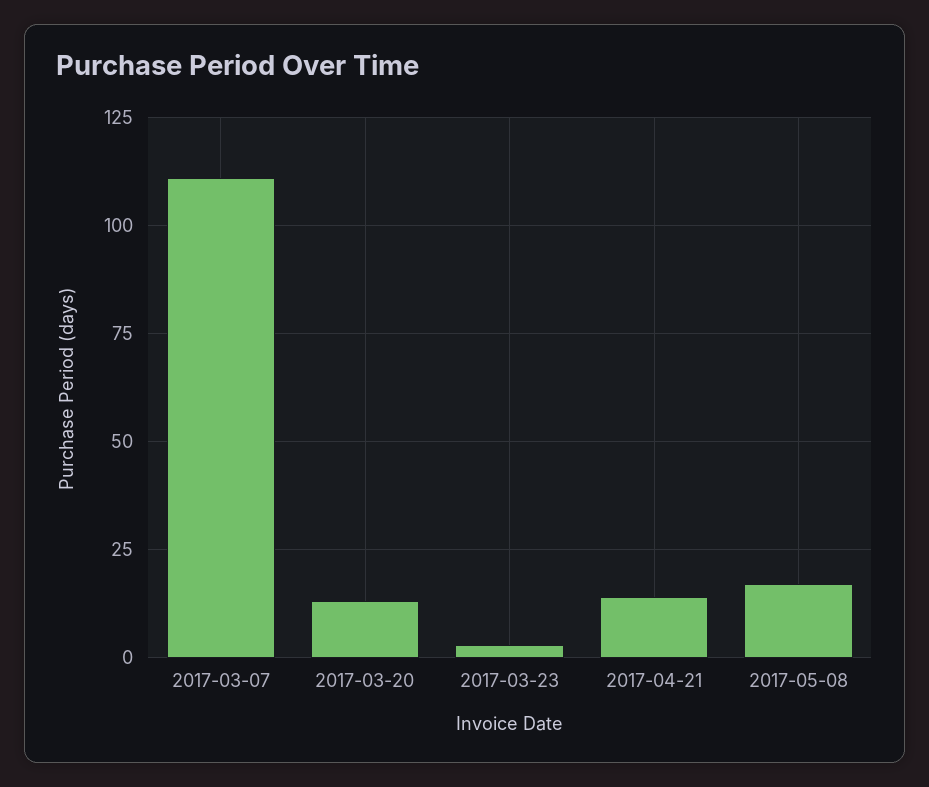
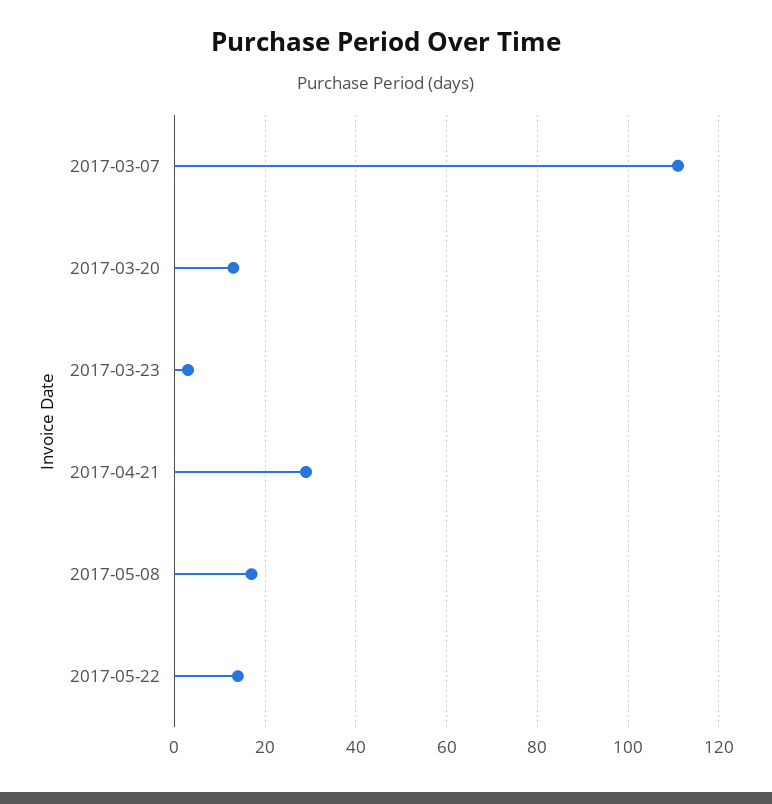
2017-04-21: 15 -> 30
2017-05-22: none -> 15

